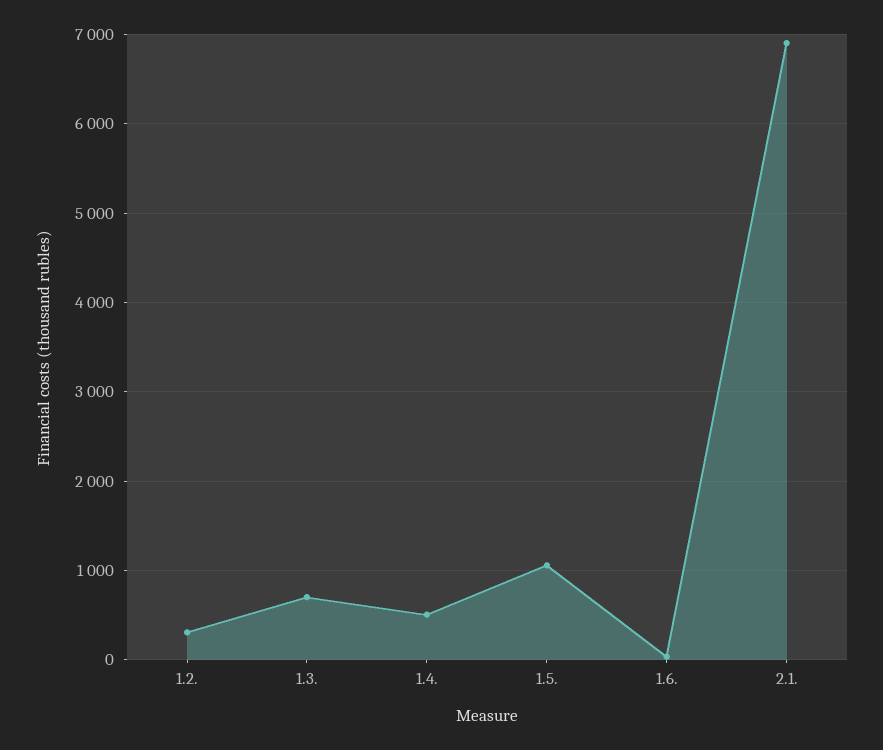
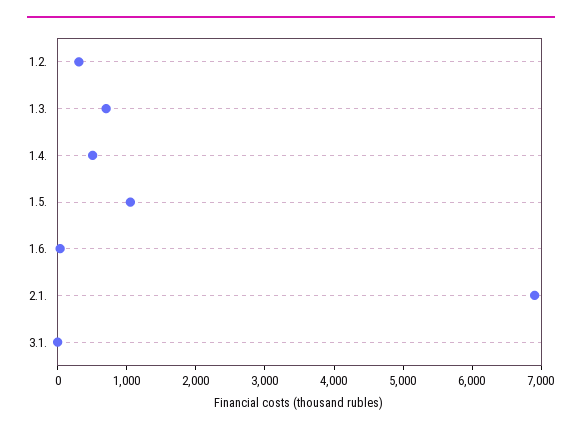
3.1.: none -> 0

